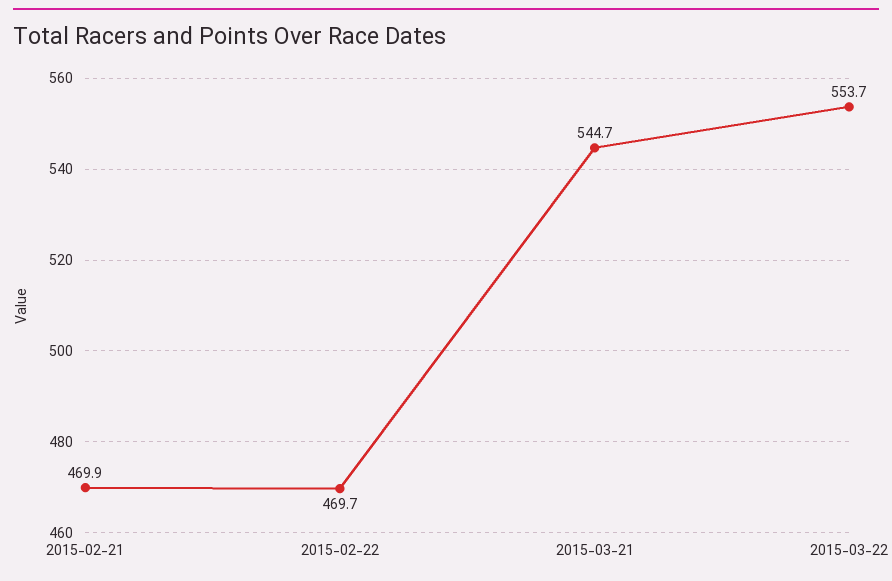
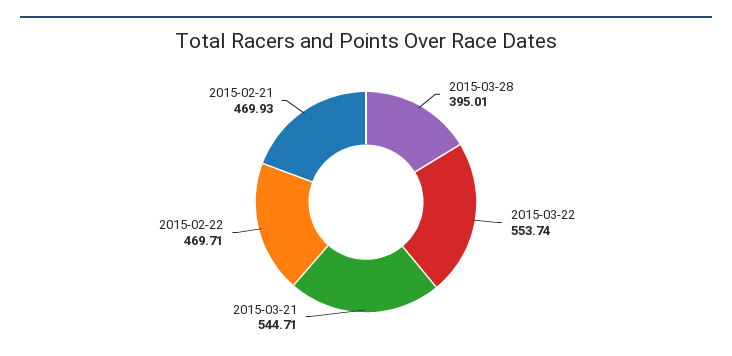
2015-03-28: none -> 395.01

